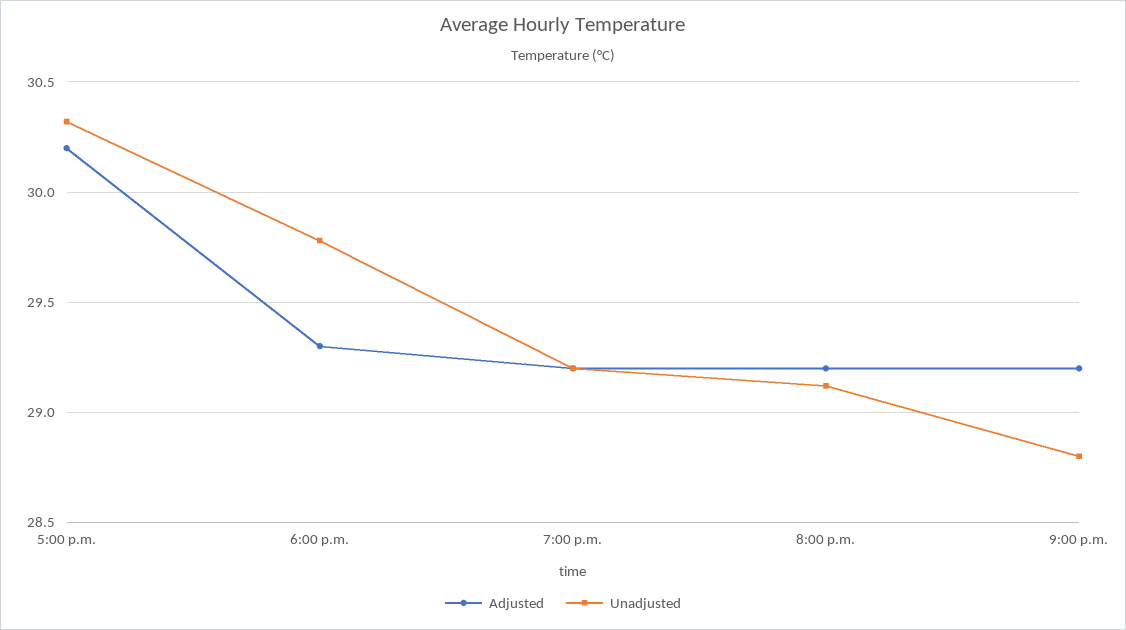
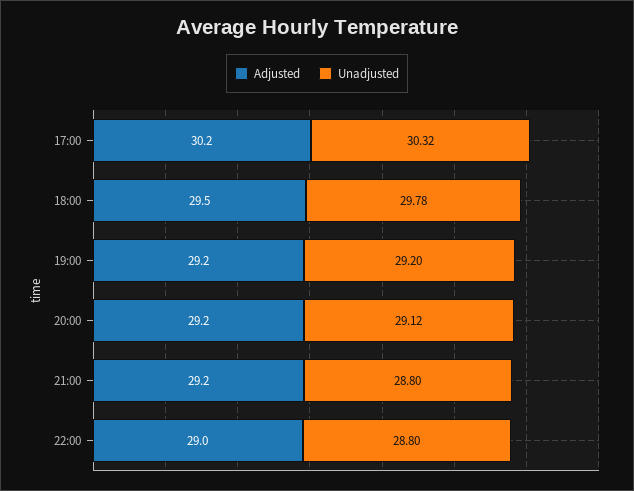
Adjusted, 6:00 p.m.: 29.3 -> 29.5
Adjusted, 22:00: none -> 29
Unadjusted, 22:00: none -> 28.8

